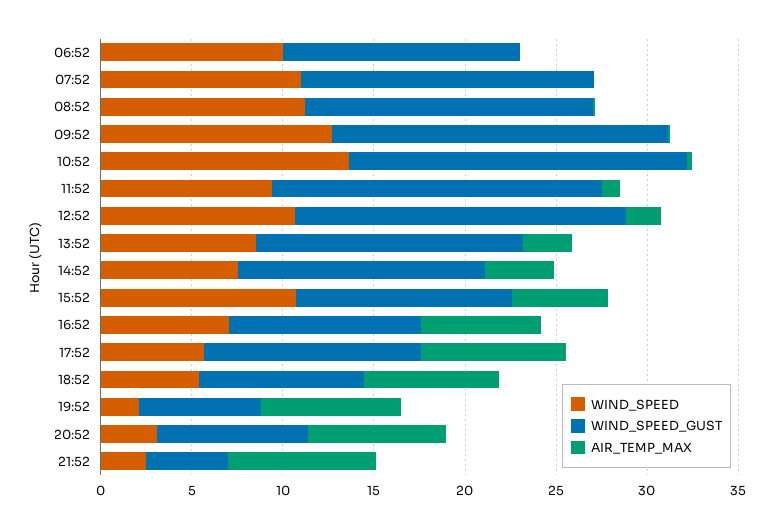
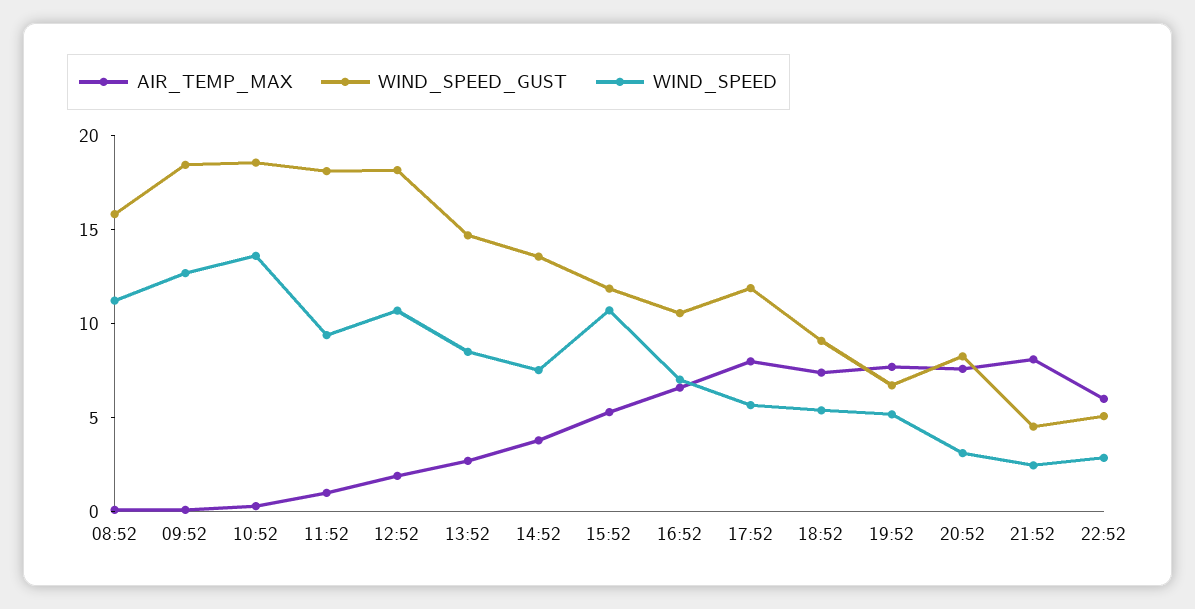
WIND_SPEED, 06:52: 10 -> none
WIND_SPEED_GUST, 06:52: 13 -> none
AIR_TEMP_MAX, 06:52: 0 -> none
WIND_SPEED, 07:52: 11 -> none
WIND_SPEED_GUST, 07:52: 16 -> none
AIR_TEMP_MAX, 07:52: 0 -> none
WIND_SPEED, 19:52: 2 -> 5
AIR_TEMP_MAX, 22:52: none -> 6
WIND_SPEED_GUST, 22:52: none -> 5
WIND_SPEED, 22:52: none -> 3

